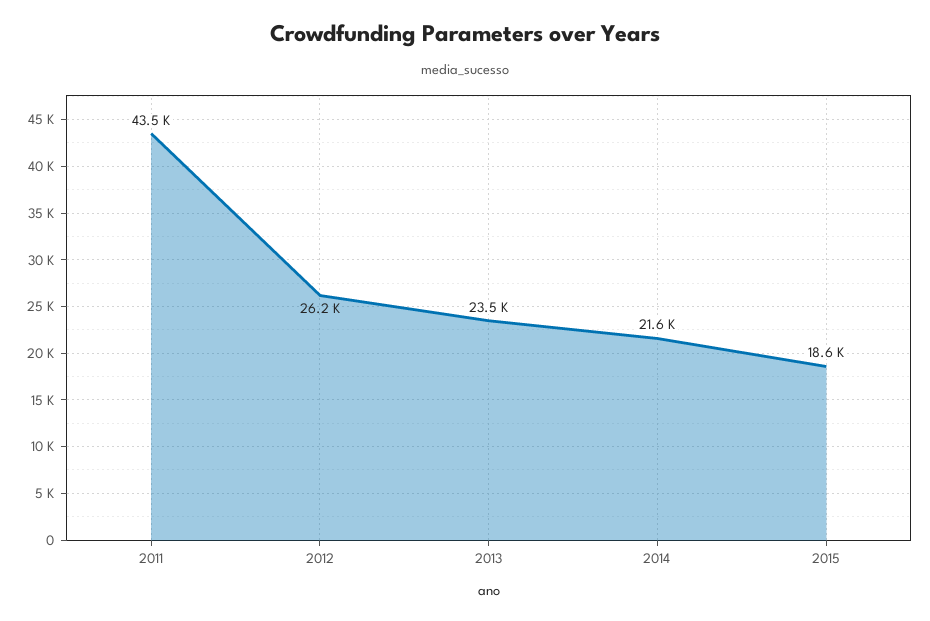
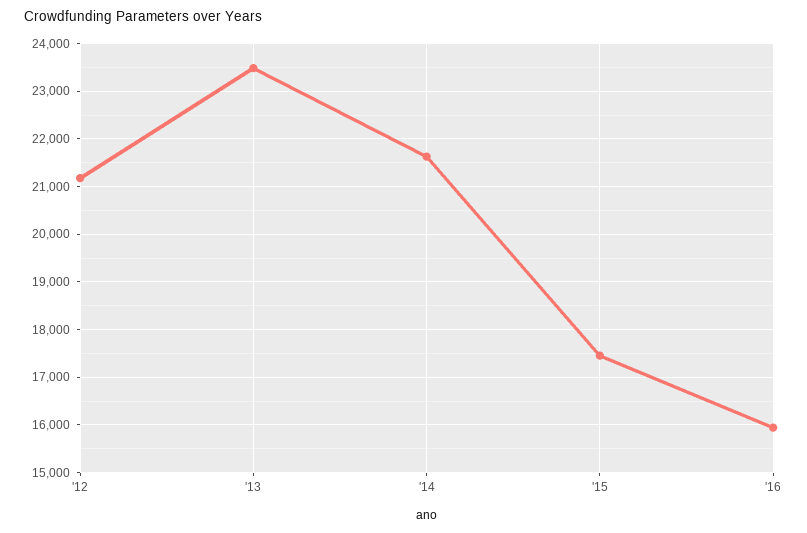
2011: 43500 -> none
2012: 26200 -> 21200
2015: 18600 -> 17400
'16: none -> 16000

